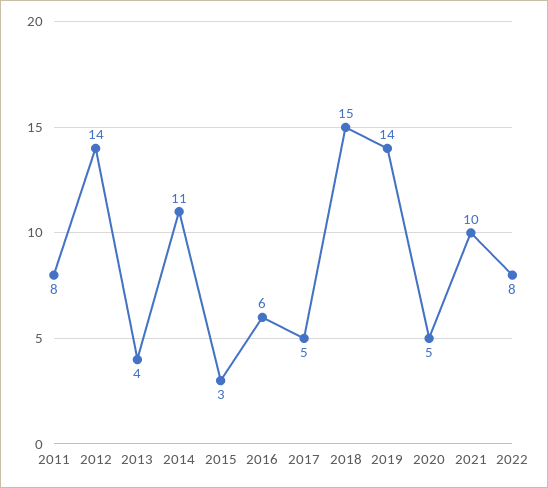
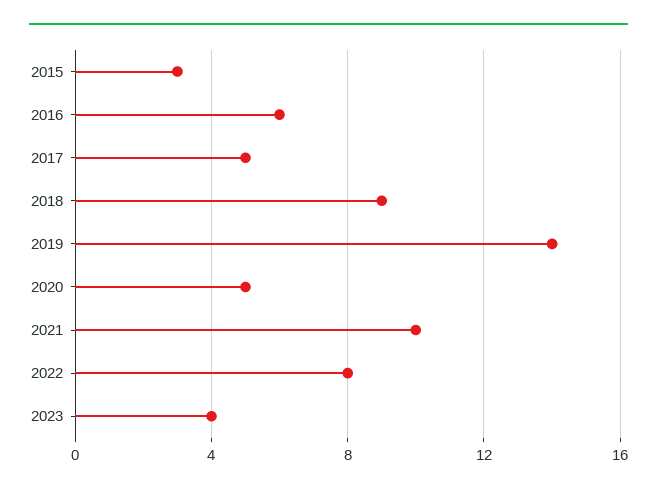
2011: 8 -> none
2012: 14 -> none
2013: 4 -> none
2014: 11 -> none
2018: 15 -> 9
2023: none -> 4

